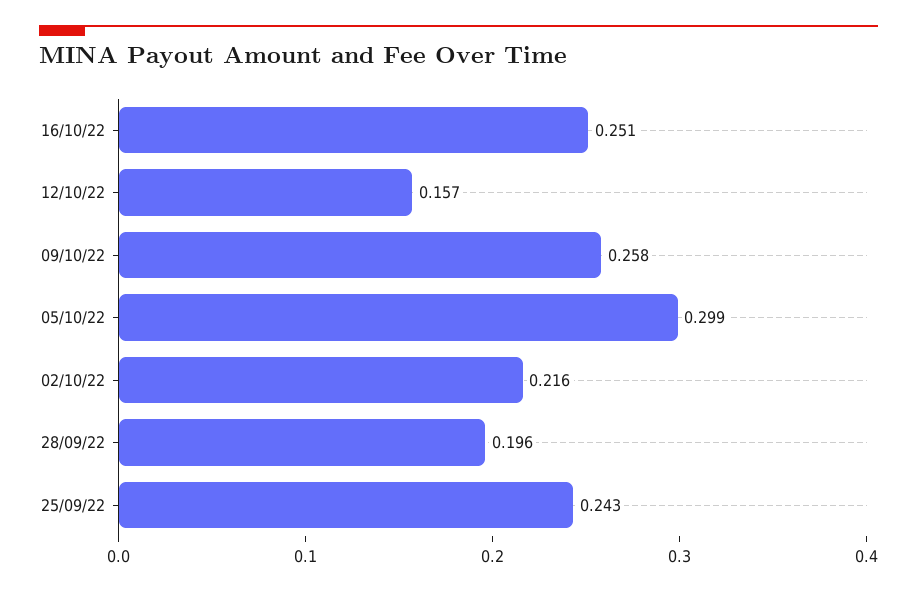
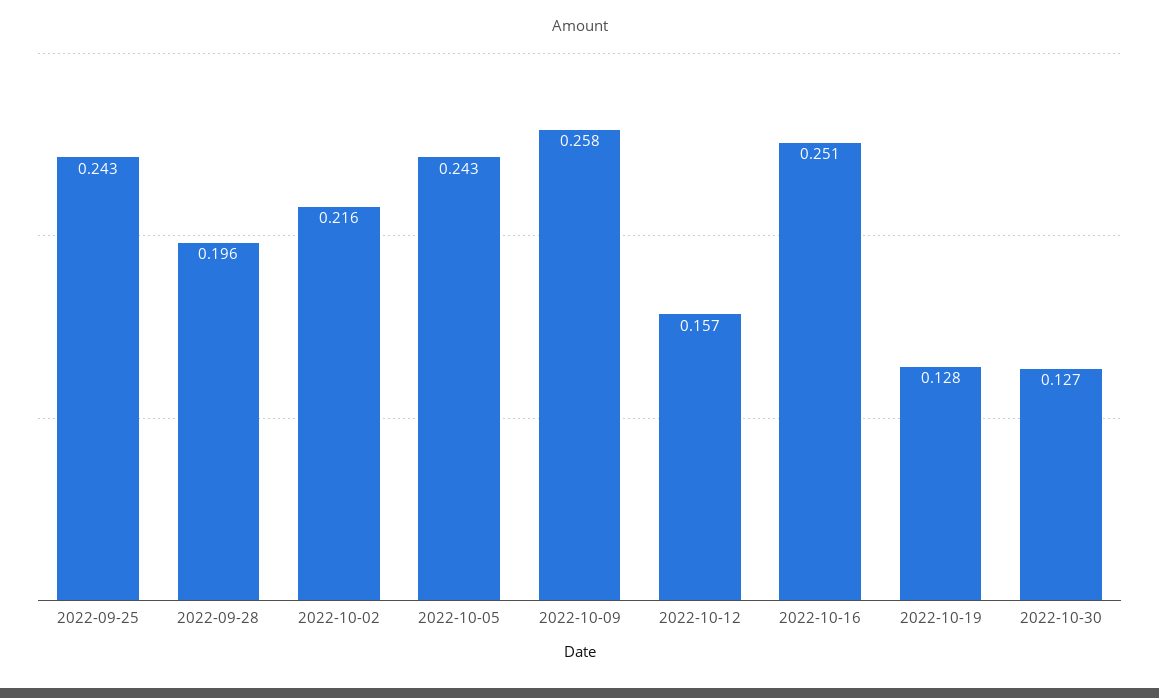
05/10/22: 0.299 -> 0.243
2022-10-19: none -> 0.128
2022-10-30: none -> 0.127

